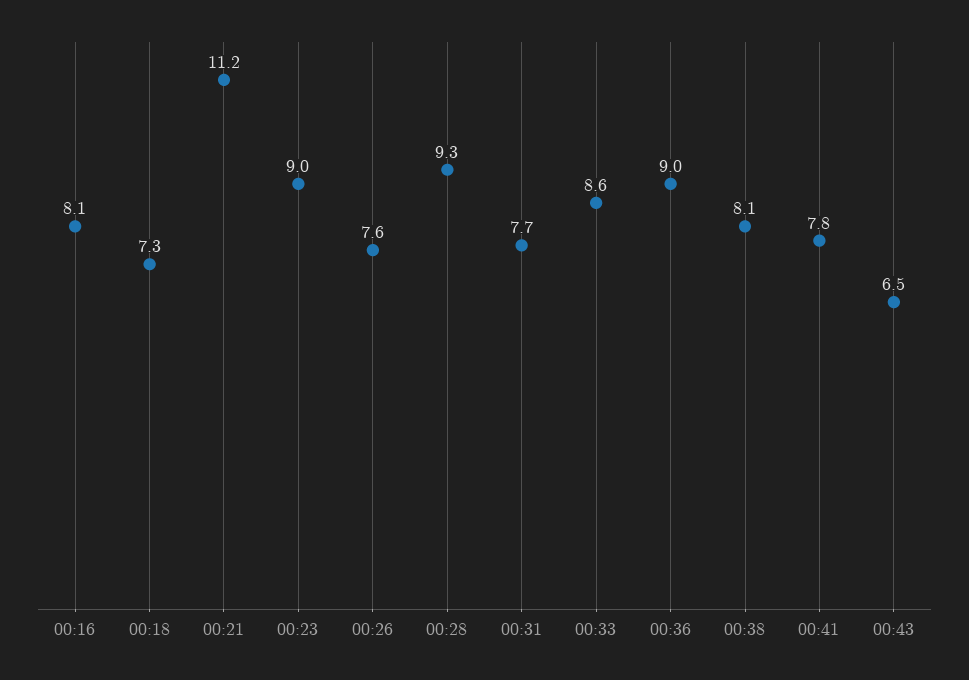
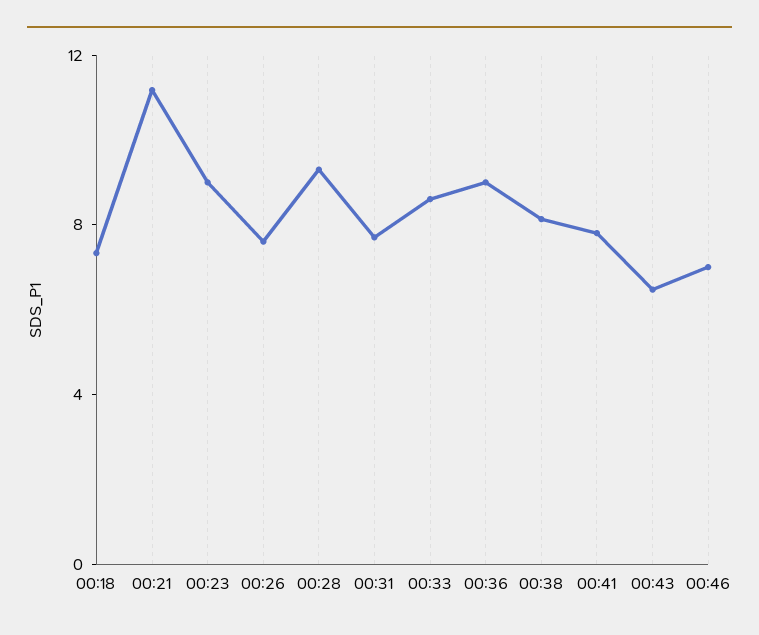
00:16: 8.1 -> none
00:46: none -> 7

